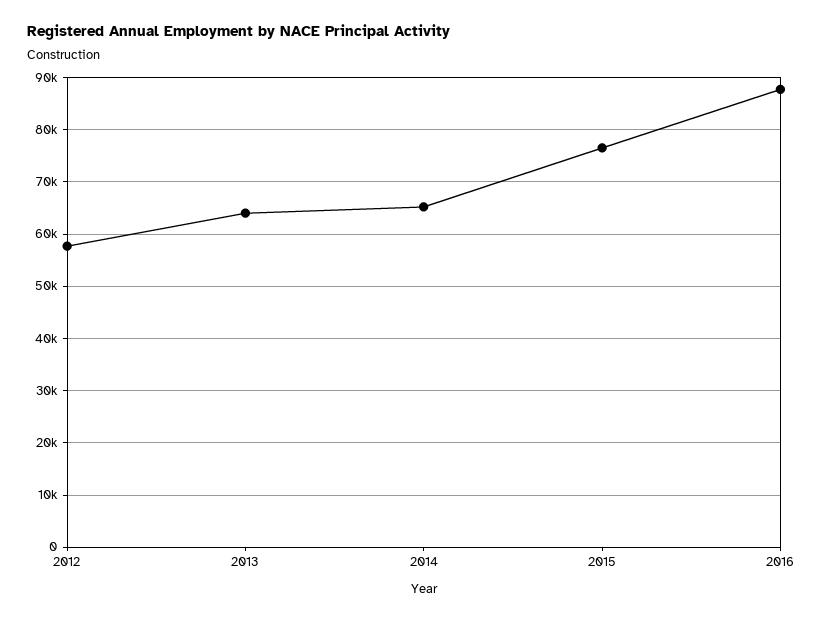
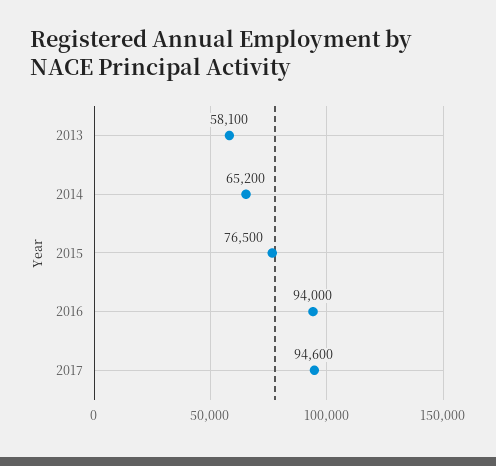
2012: 58000 -> none
2013: 64000 -> 58100
2016: 88000 -> 94000
2017: none -> 94600

